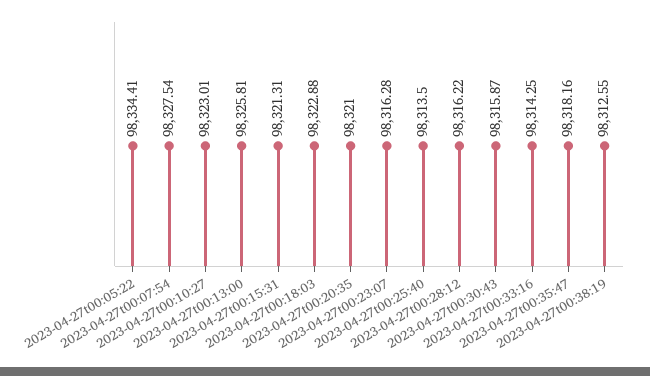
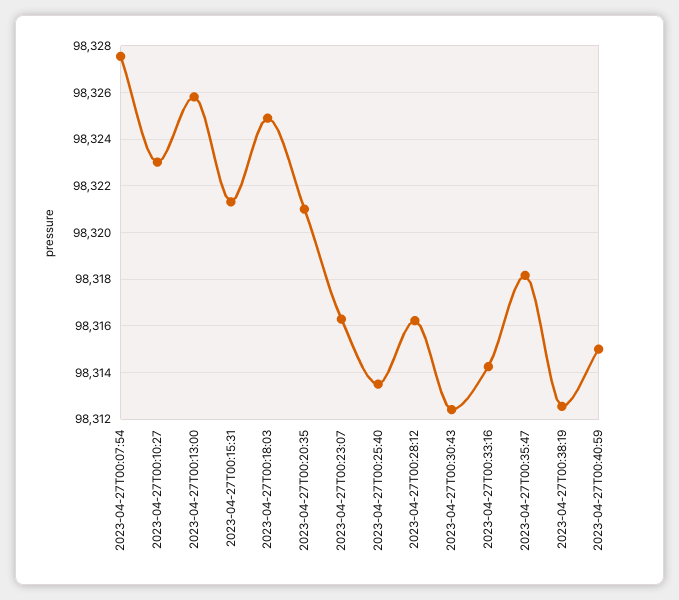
2023-04-27t00:05:22: 98334.41 -> none
2023-04-27t00:18:03: 98322.88 -> 98325
2023-04-27t00:30:43: 98315.87 -> 98312.5
2023-04-27T00:40:59: none -> 98315

